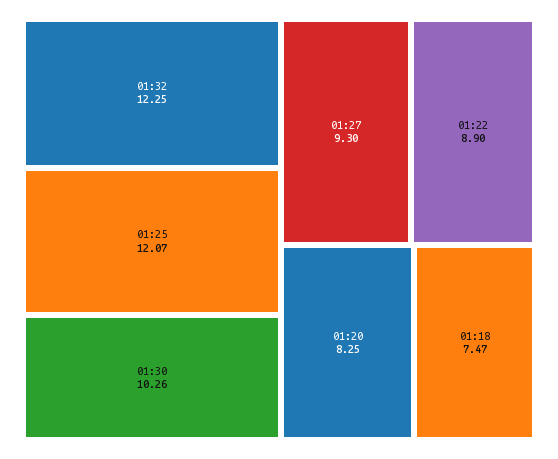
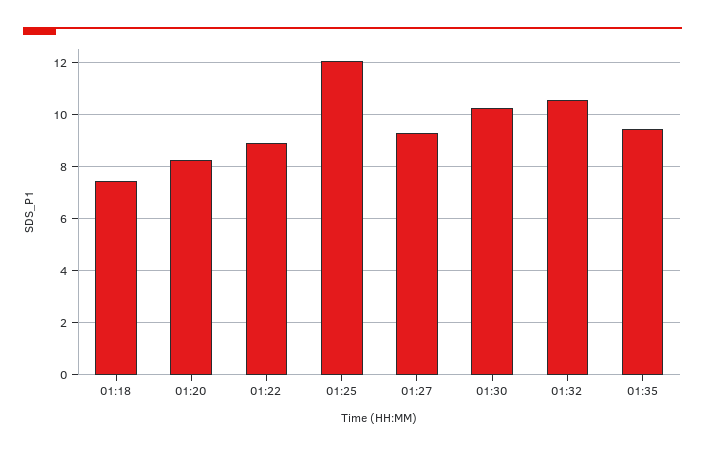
01:32: 12.25 -> 10.5
01:35: none -> 9.5

